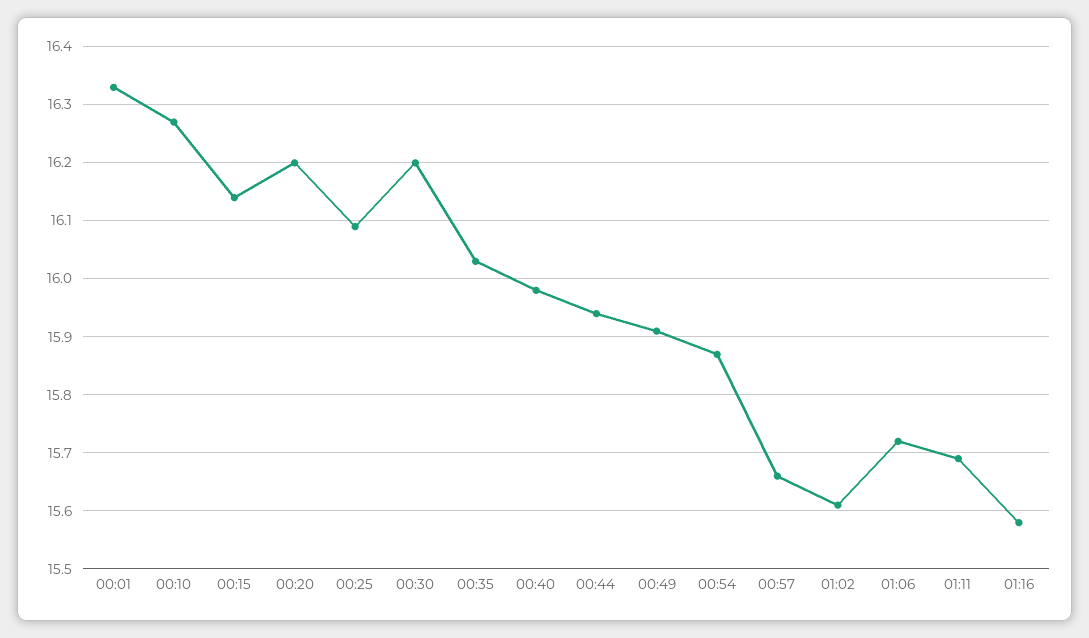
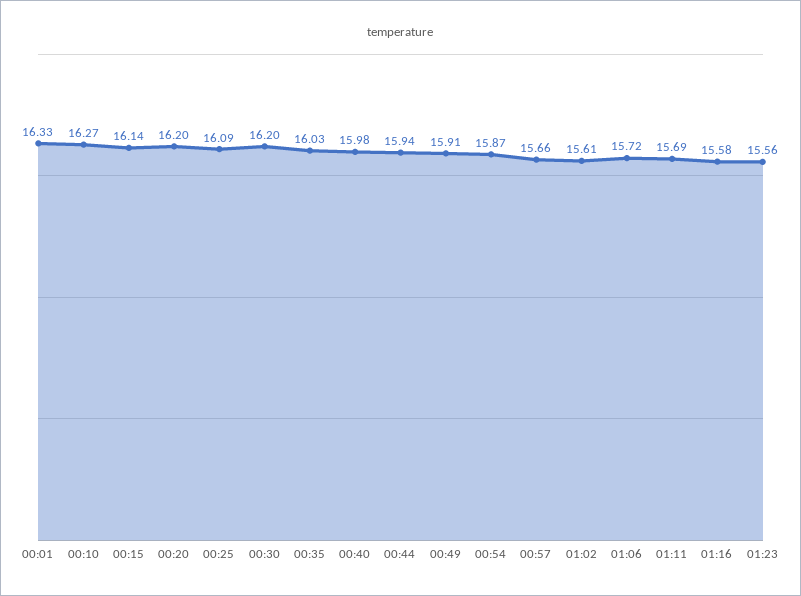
01:23: none -> 15.56

